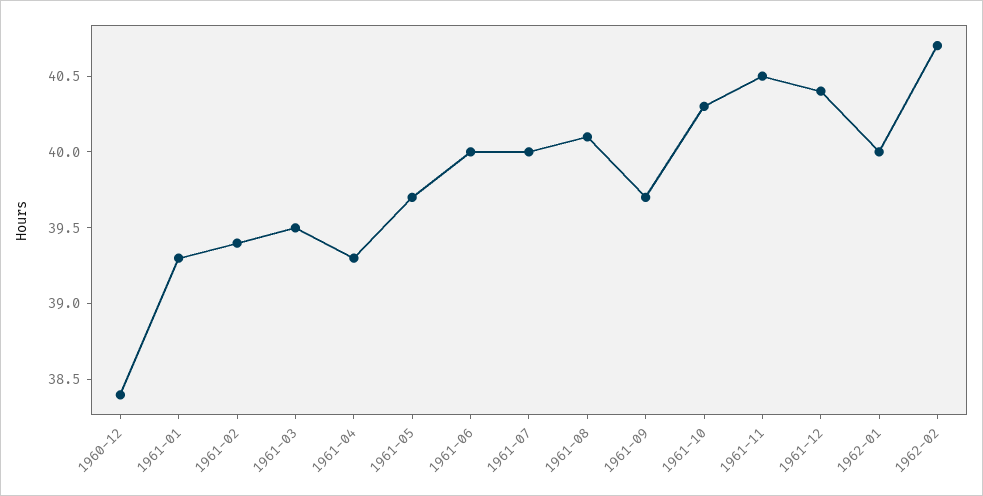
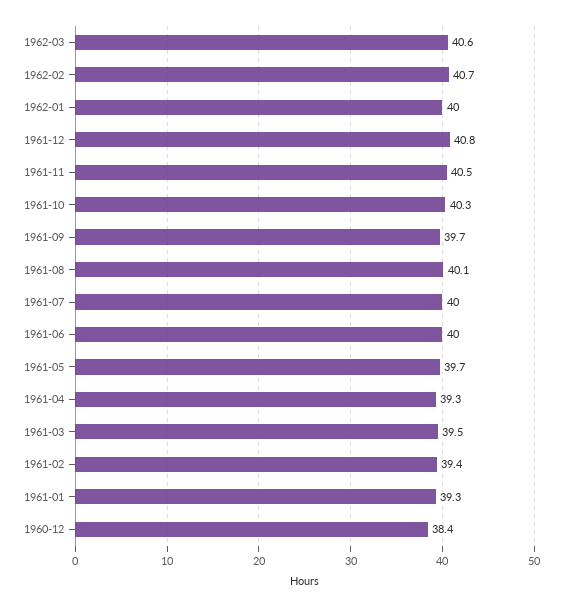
1961-12: 40.4 -> 40.8
1962-03: none -> 40.6

